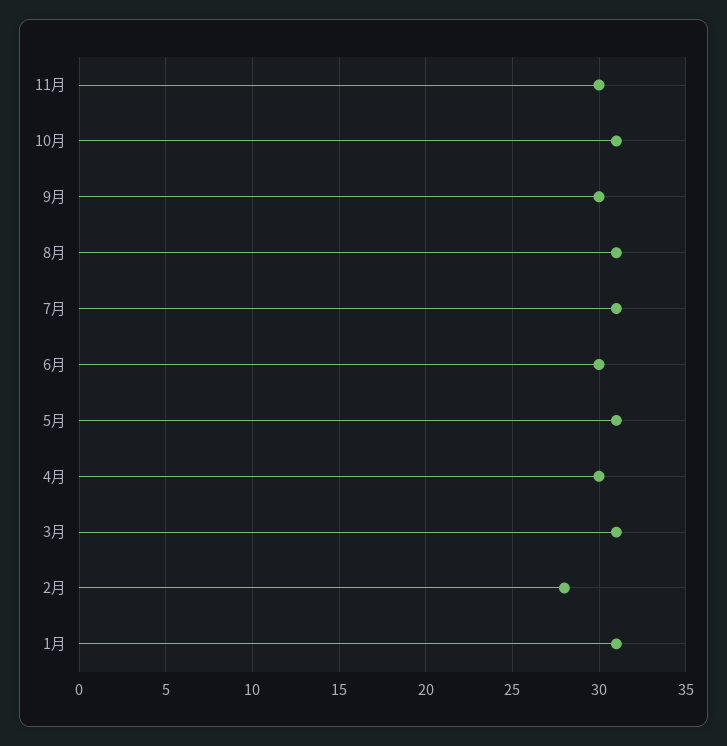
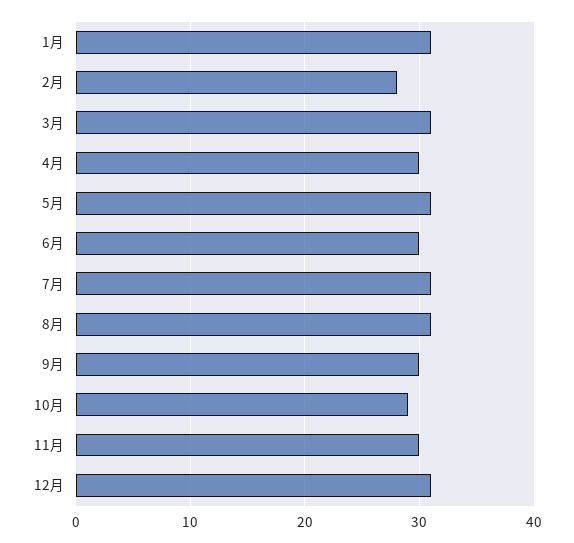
10月: 31 -> 29
12月: none -> 31

